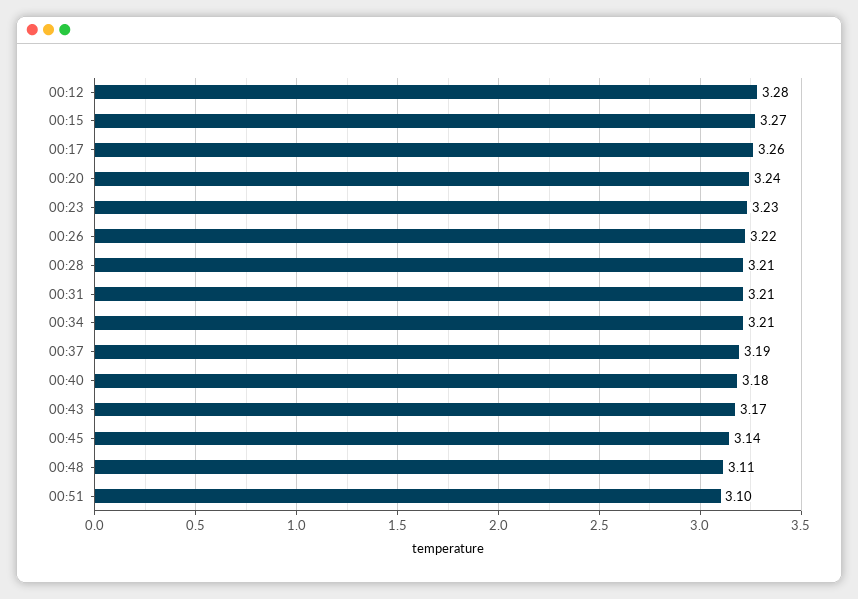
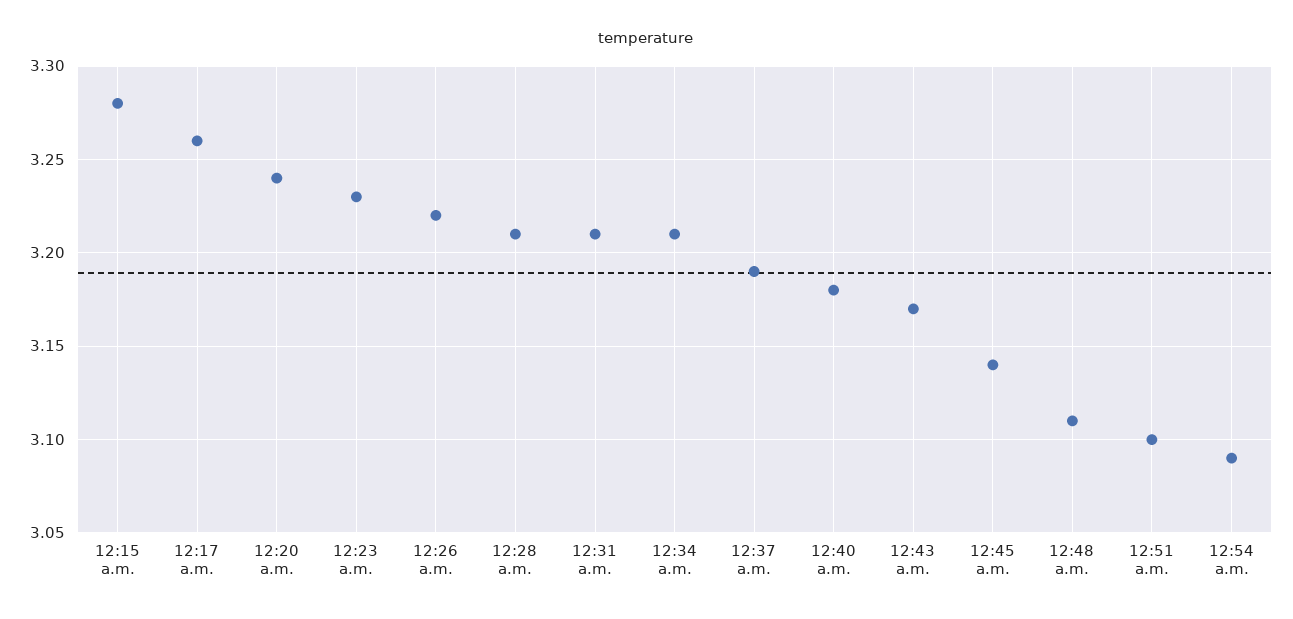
00:12: 3.28 -> none
00:15: 3.27 -> 3.28
12:54 a.m.: none -> 3.09

